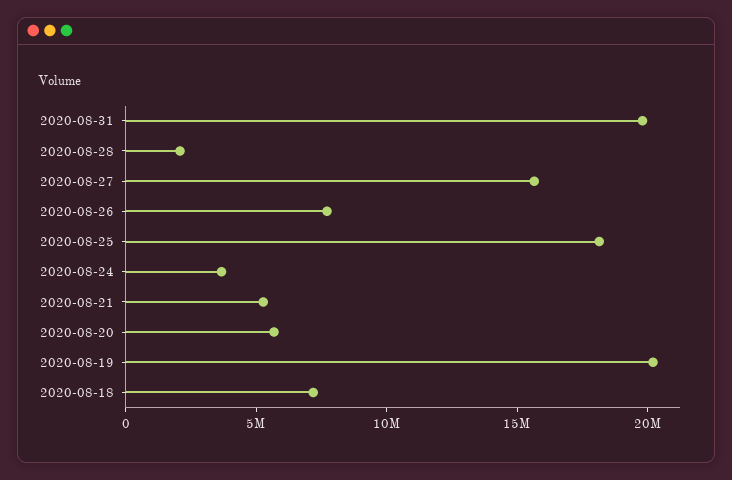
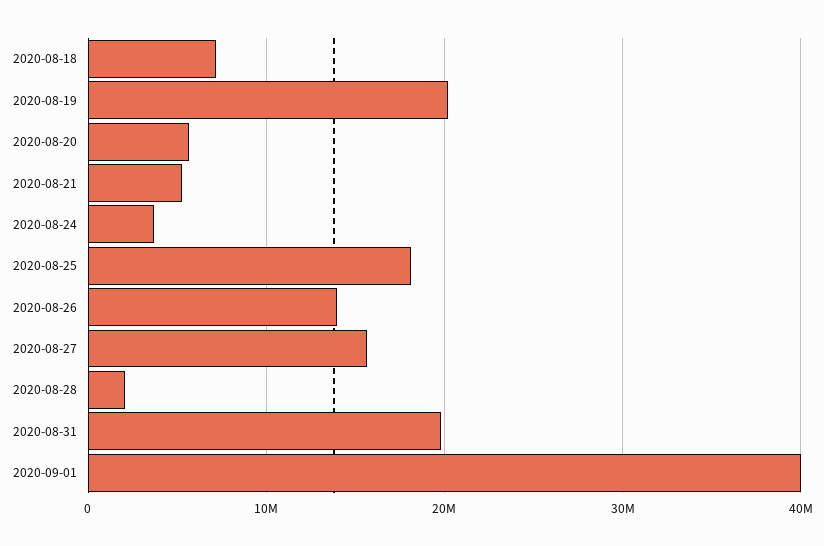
2020-08-26: 8000000 -> 14000000
2020-09-01: none -> 40000000

